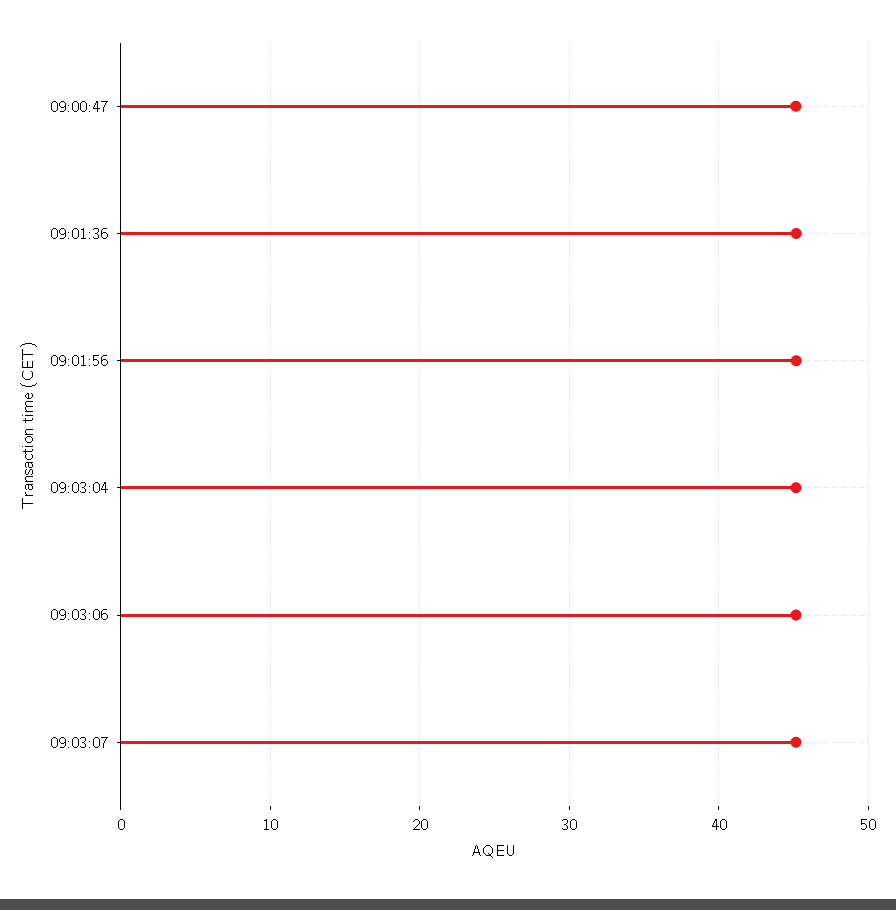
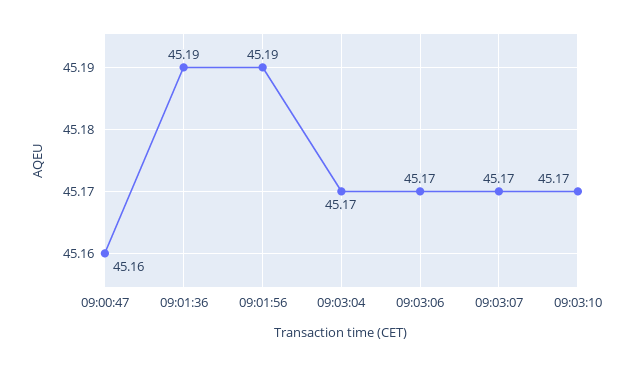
09:03:10: none -> 45.17

